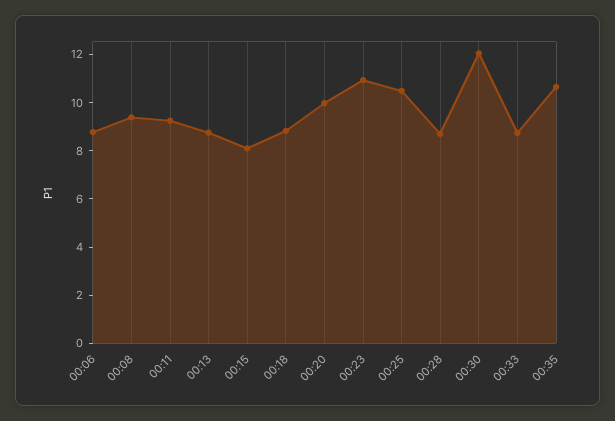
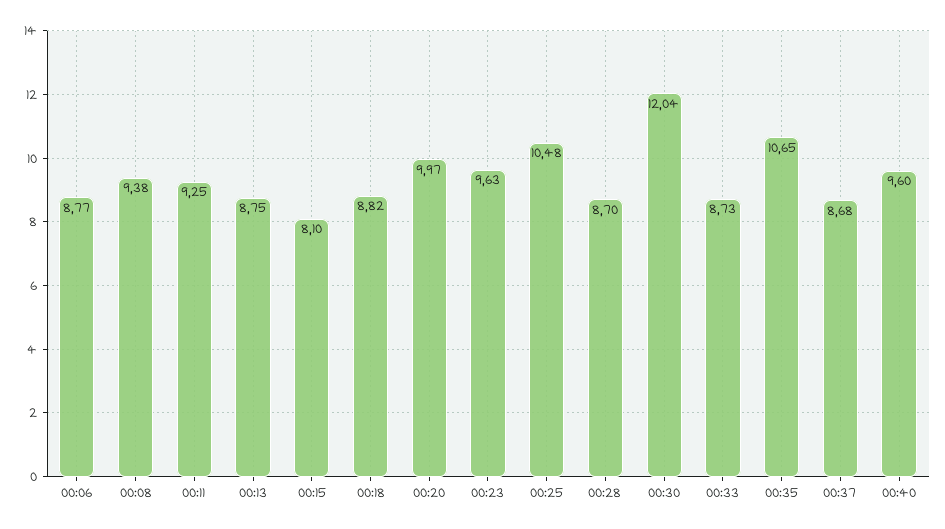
00:23: 11 -> 9.63
00:37: none -> 8.68
00:40: none -> 9.6

